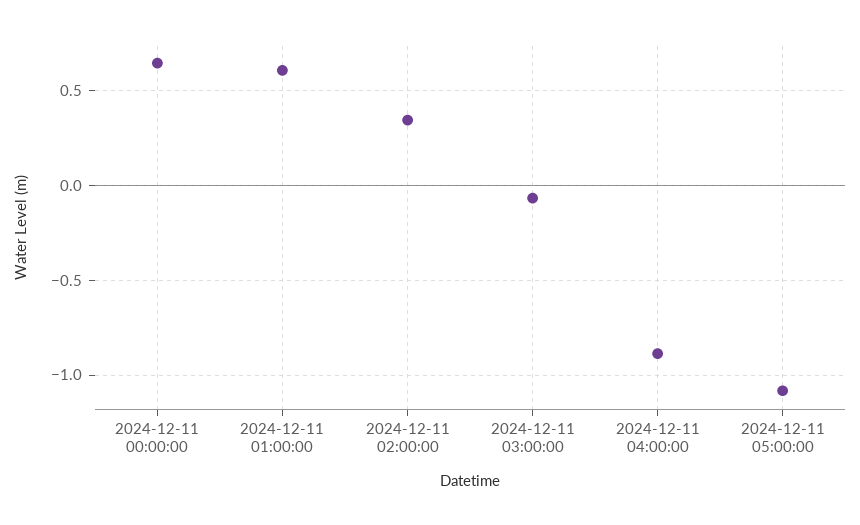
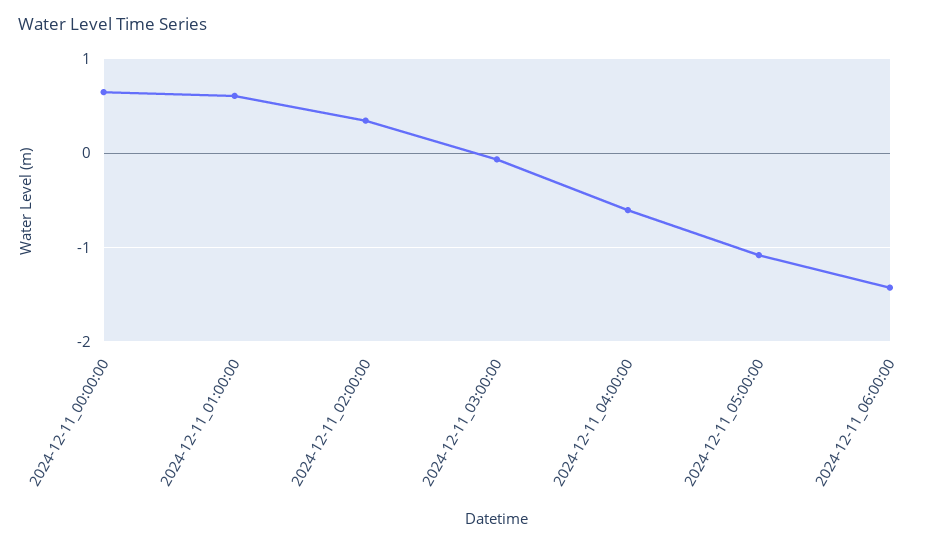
2024-12-11 04:00:00: -0.9 -> -0.6
2024-12-11_06:00:00: none -> -1.4

